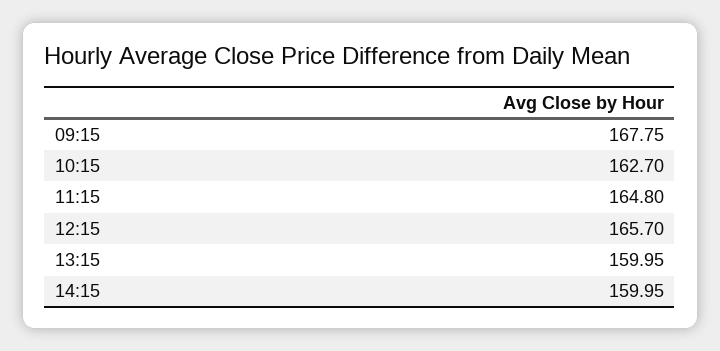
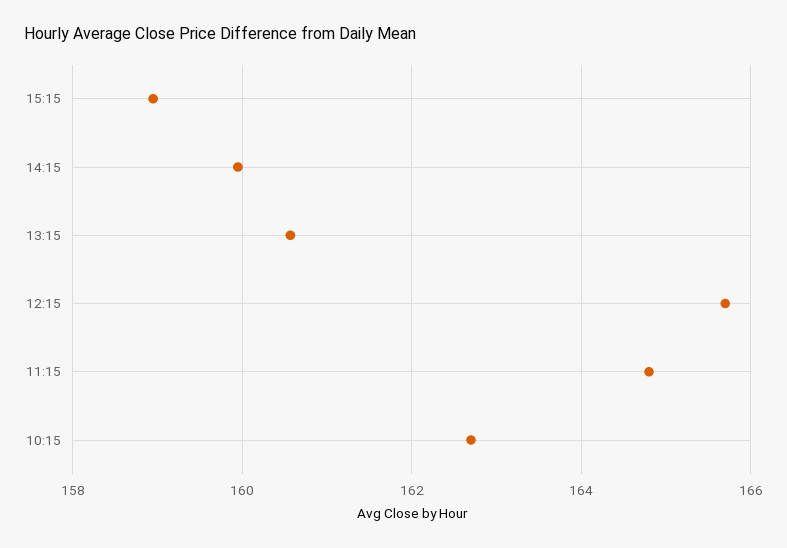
09:15: 167.75 -> none
13:15: 159.95 -> 160.6
15:15: none -> 159

